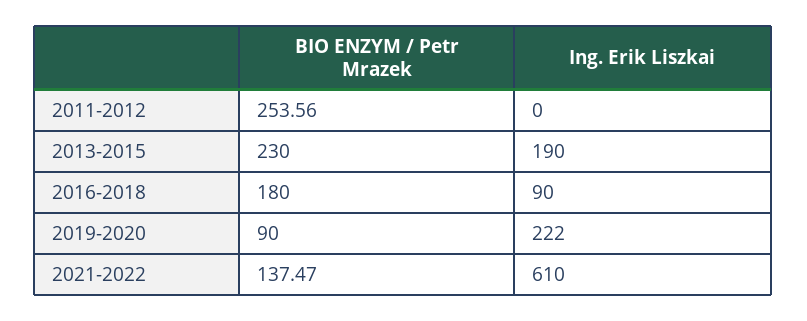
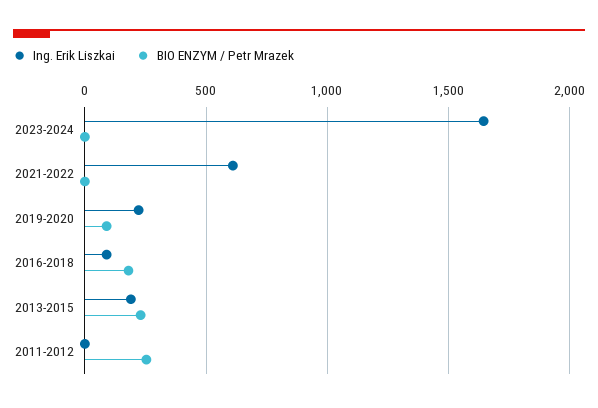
BIO ENZYM / Petr Mrazek, 2021-2022: 137.47 -> 0
Ing. Erik Liszkai, 2023-2024: none -> 1650
BIO ENZYM / Petr Mrazek, 2023-2024: none -> 0

